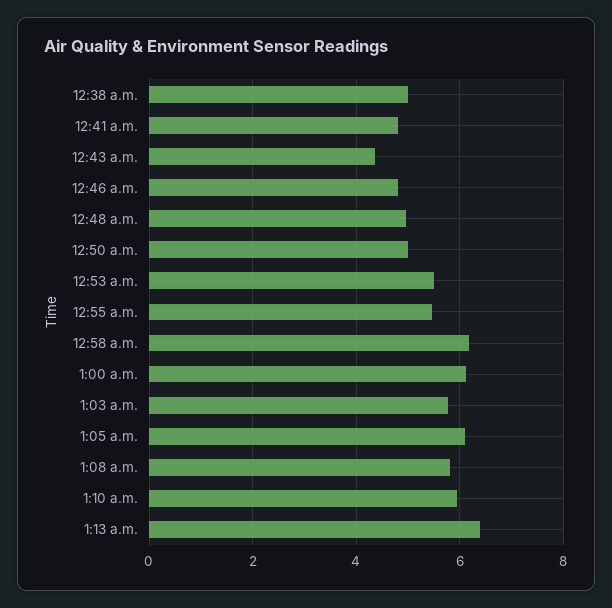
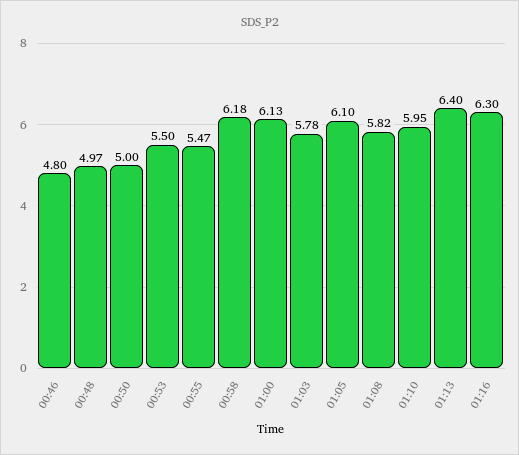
12:38 a.m.: 5 -> none
12:41 a.m.: 4.8 -> none
12:43 a.m.: 4.4 -> none
01:16: none -> 6.3

